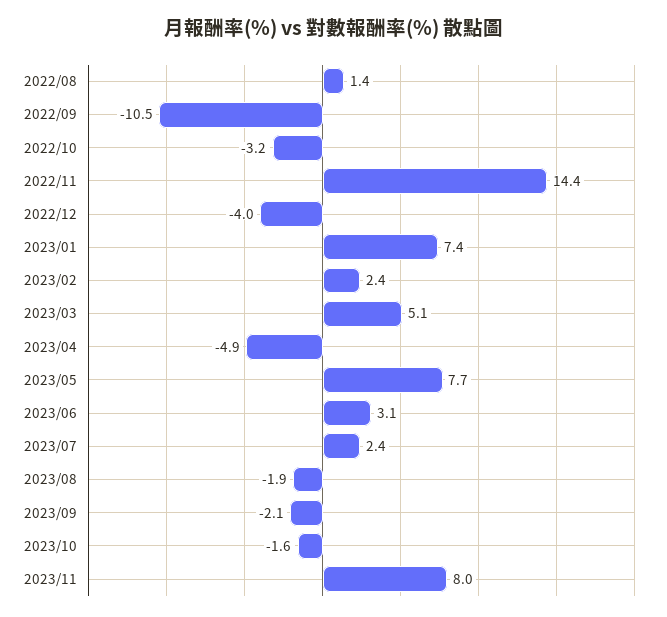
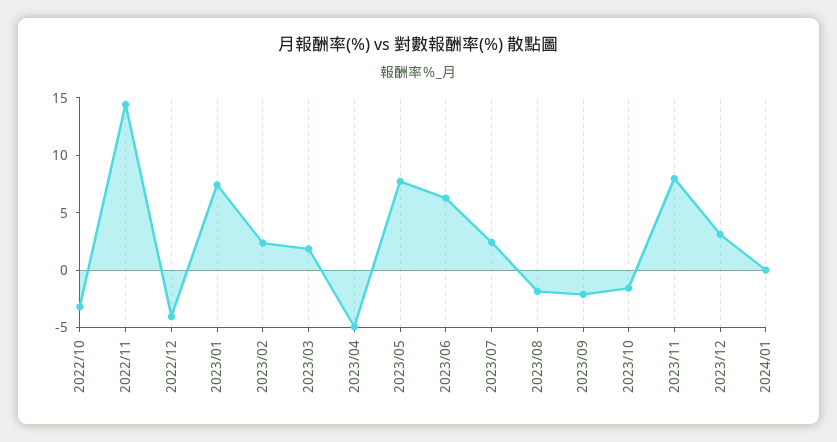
2022/08: 1.4 -> none
2022/09: -10.5 -> none
2023/03: 5.1 -> 2
2023/06: 3.1 -> 6
2023/12: none -> 3
2024/01: none -> 0

